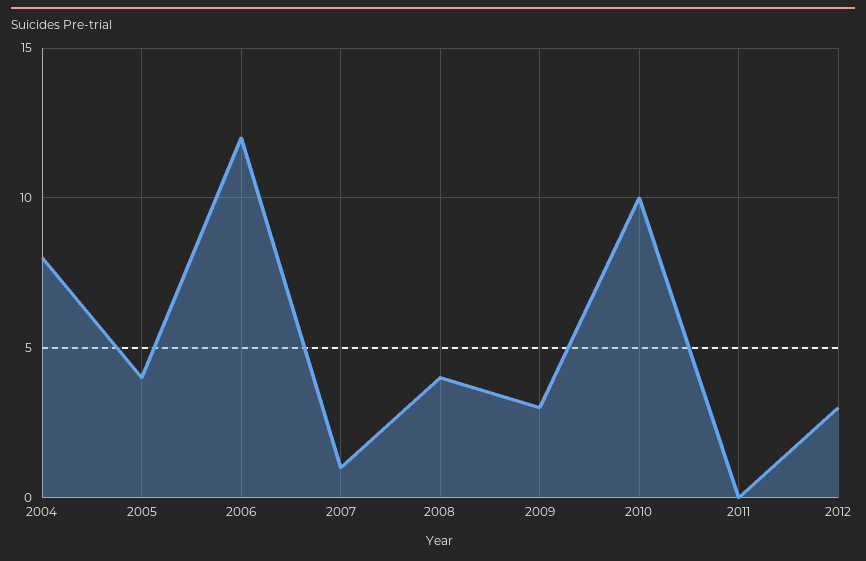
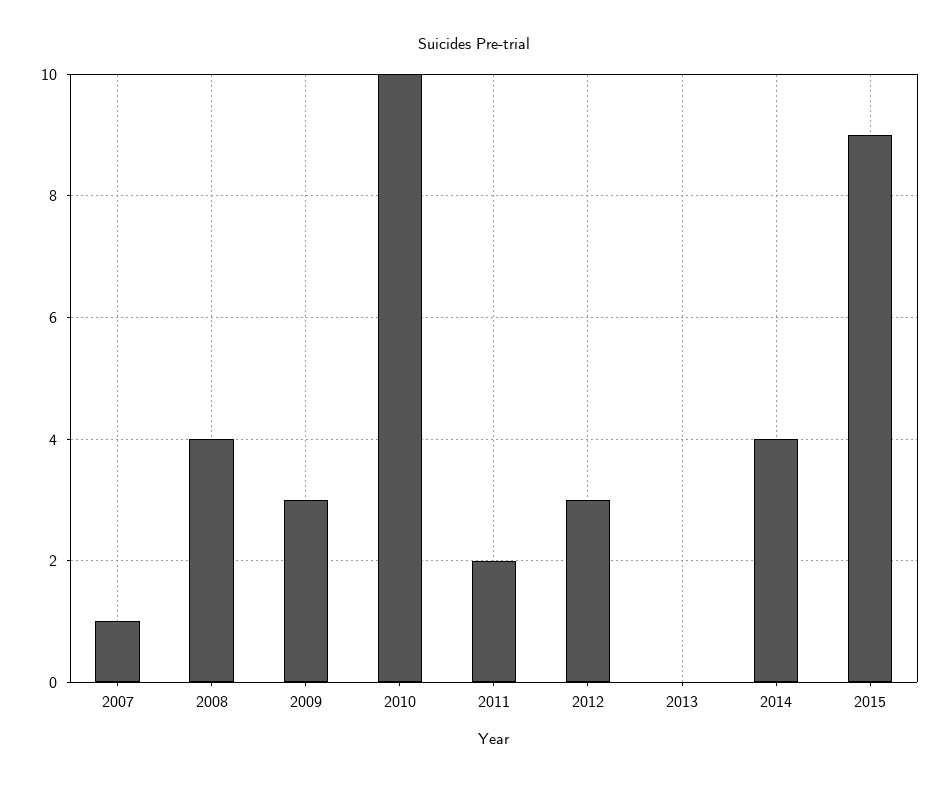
2004: 8 -> none
2005: 4 -> none
2006: 12 -> none
2011: 0 -> 2
2013: none -> 0
2014: none -> 4
2015: none -> 9

